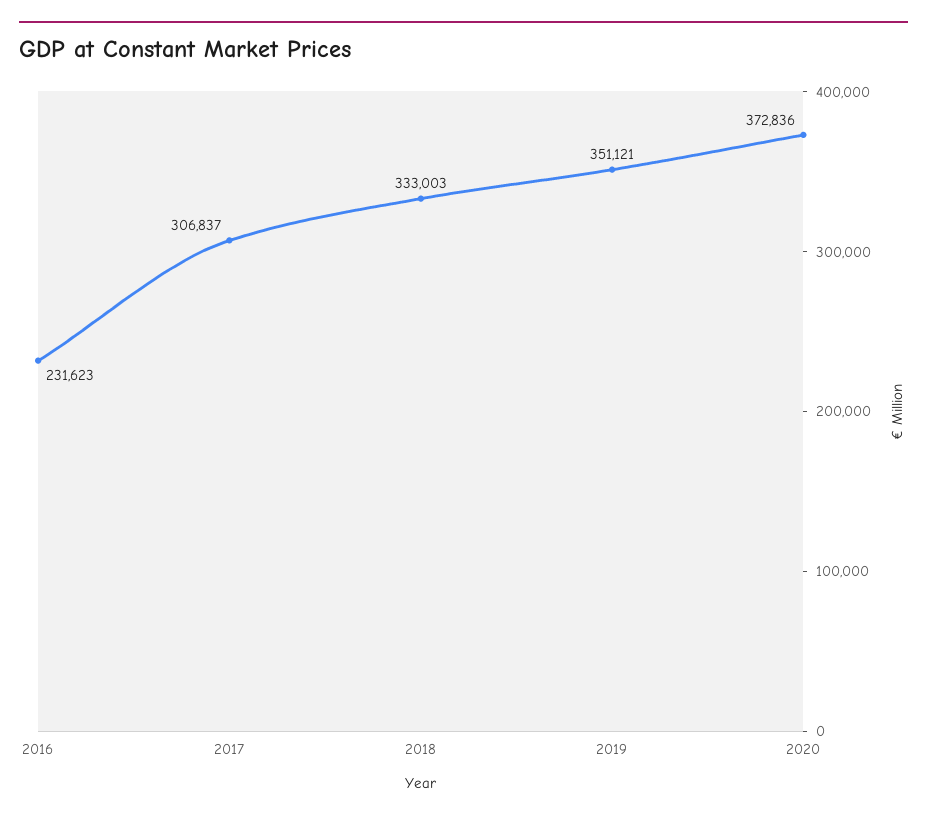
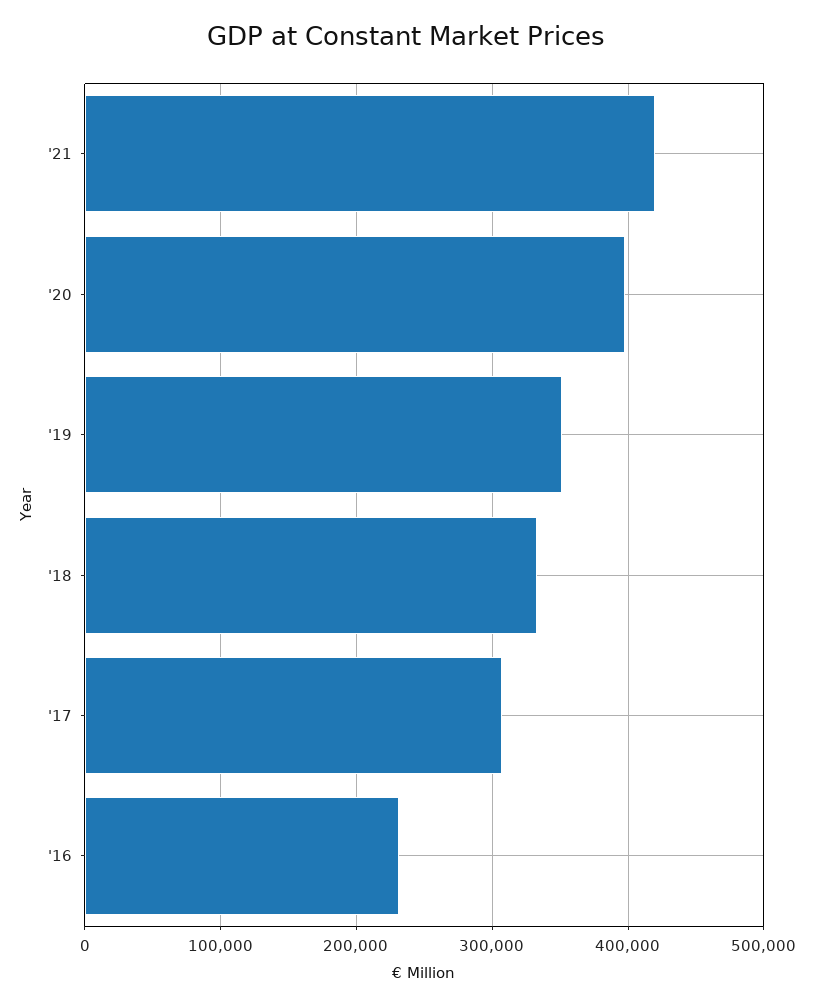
2020: 372836 -> 400000
'21: none -> 420000

